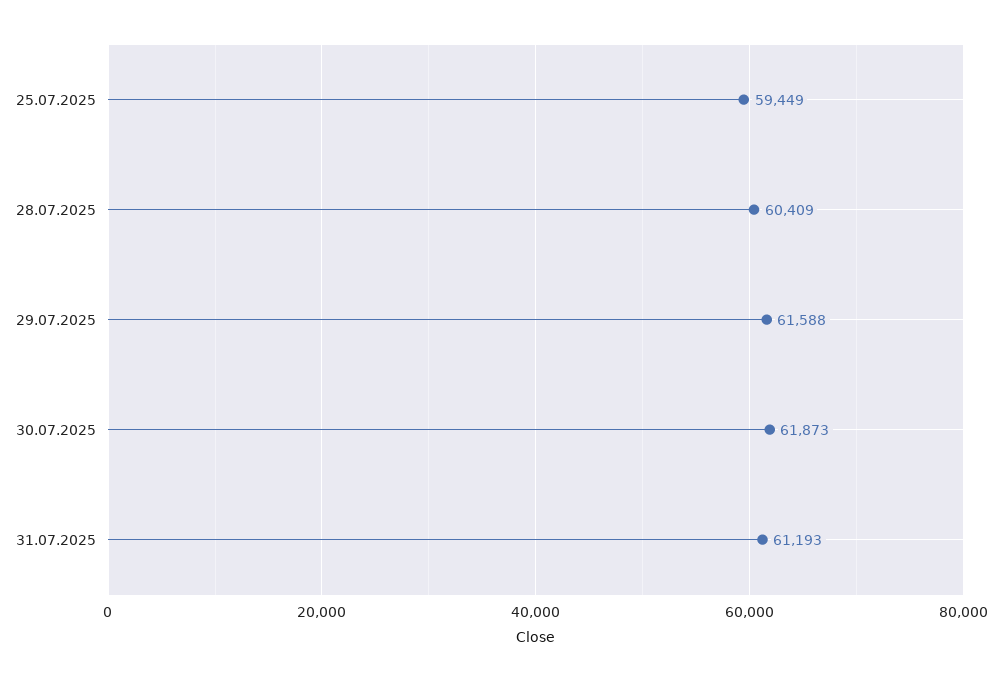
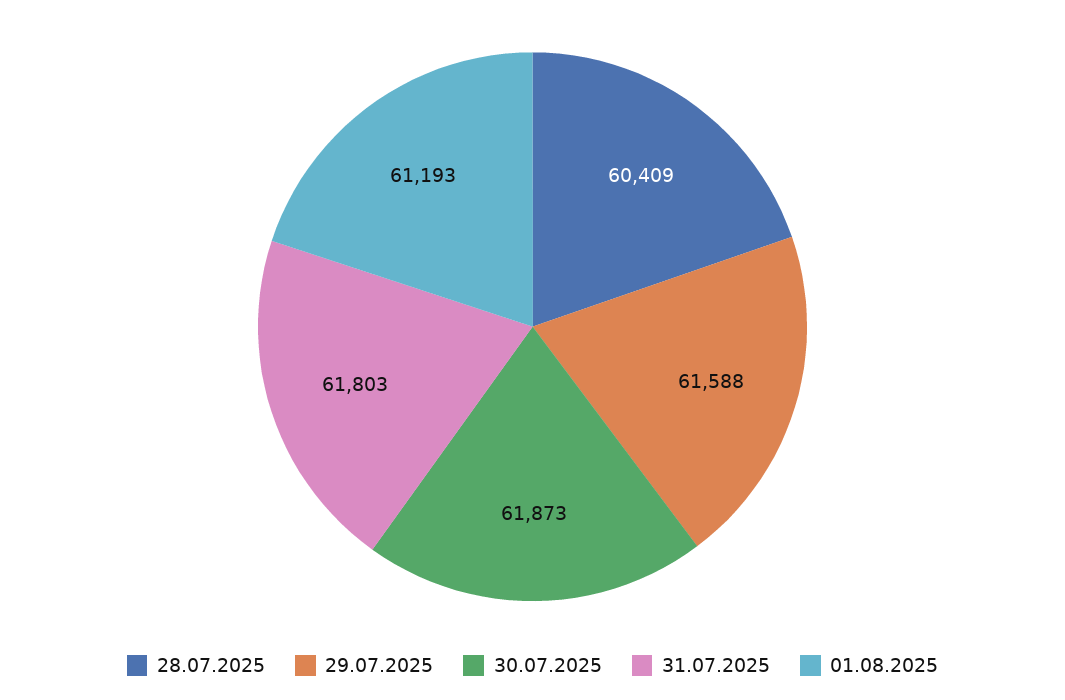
25.07.2025: 59449 -> none
31.07.2025: 61193 -> 61803
01.08.2025: none -> 61193

